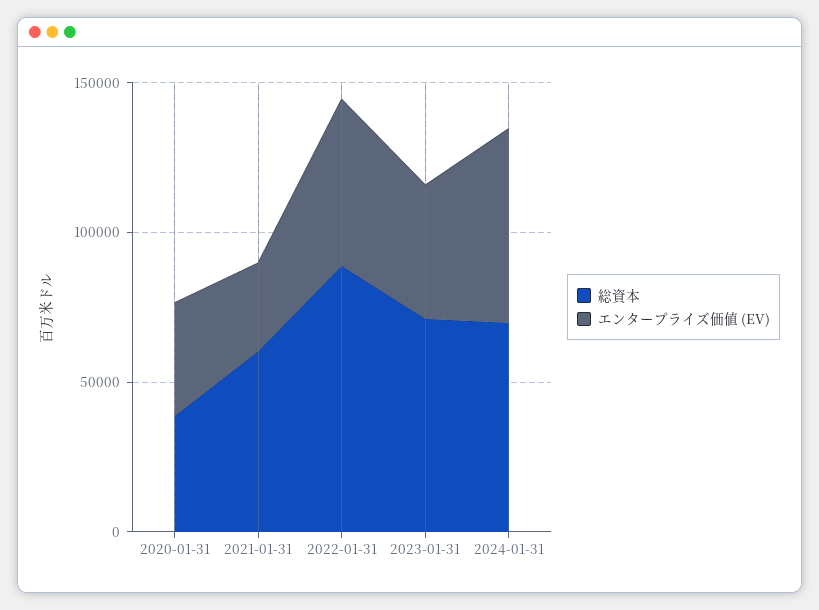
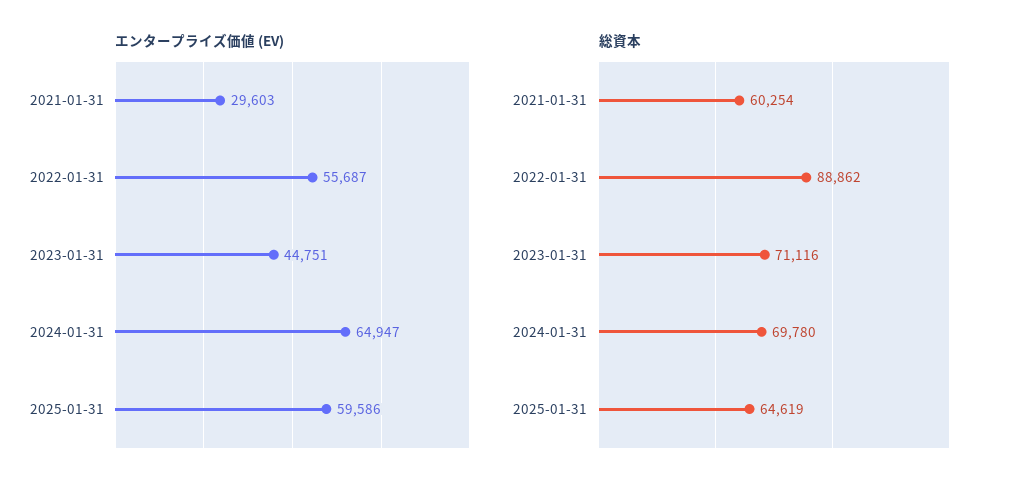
総資本, 2020-01-31: 40000 -> none
エンタープライズ価値 (EV), 2020-01-31: 40000 -> none
エンタープライズ価値 (EV), 2025-01-31: none -> 59586
総資本, 2025-01-31: none -> 64619

